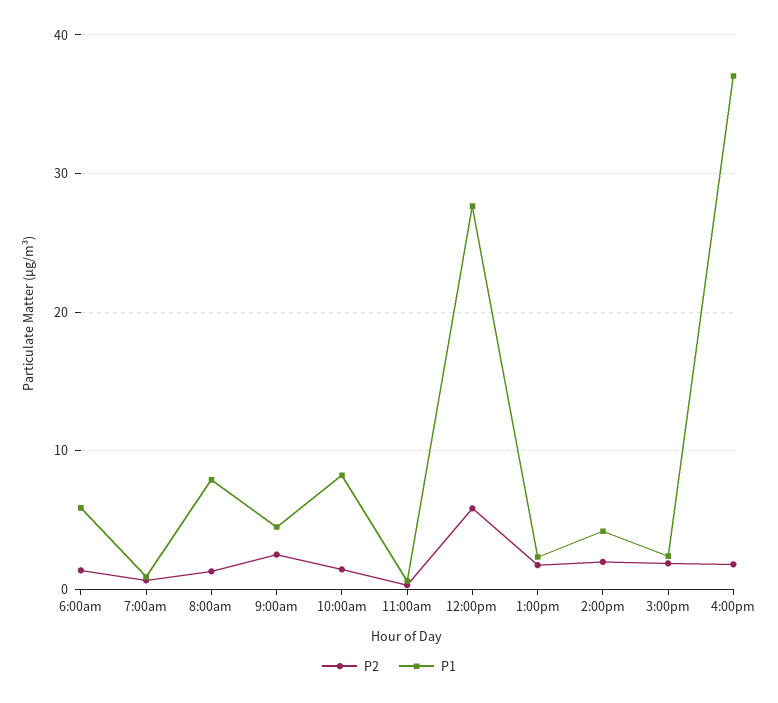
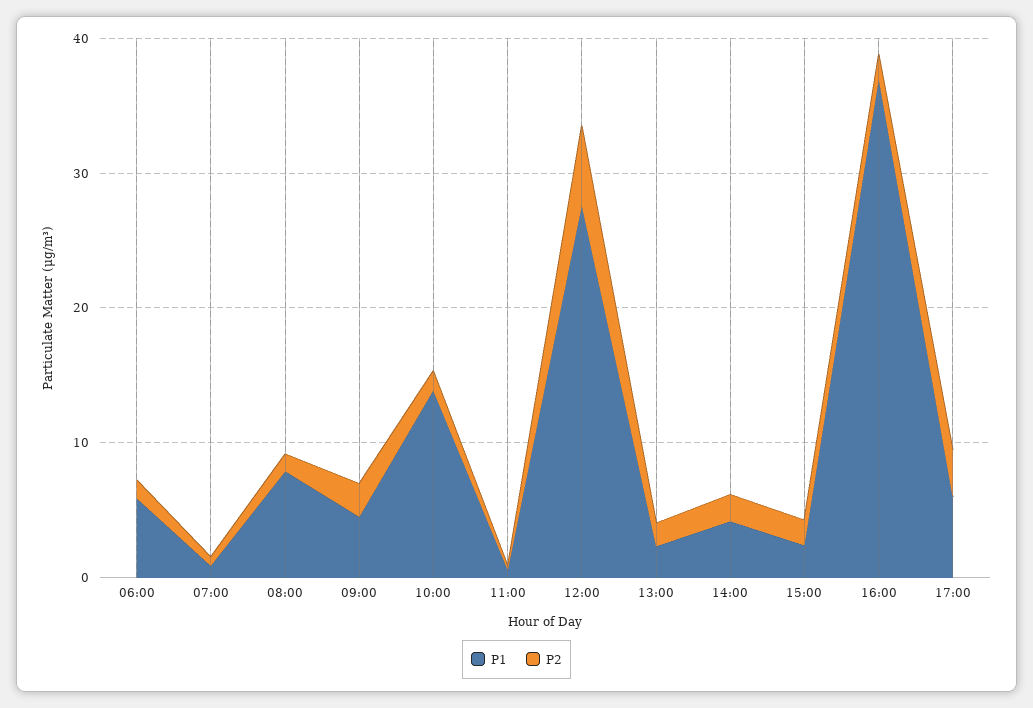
P1, 10:00am: 8 -> 14
P1, 17:00: none -> 6
P2, 17:00: none -> 4

